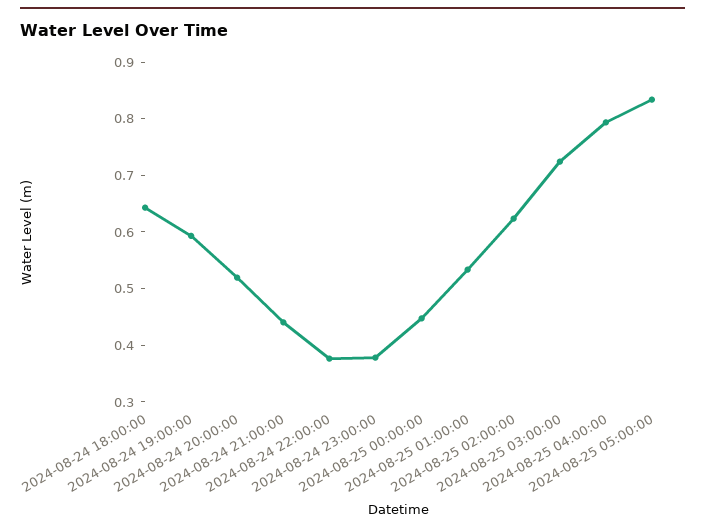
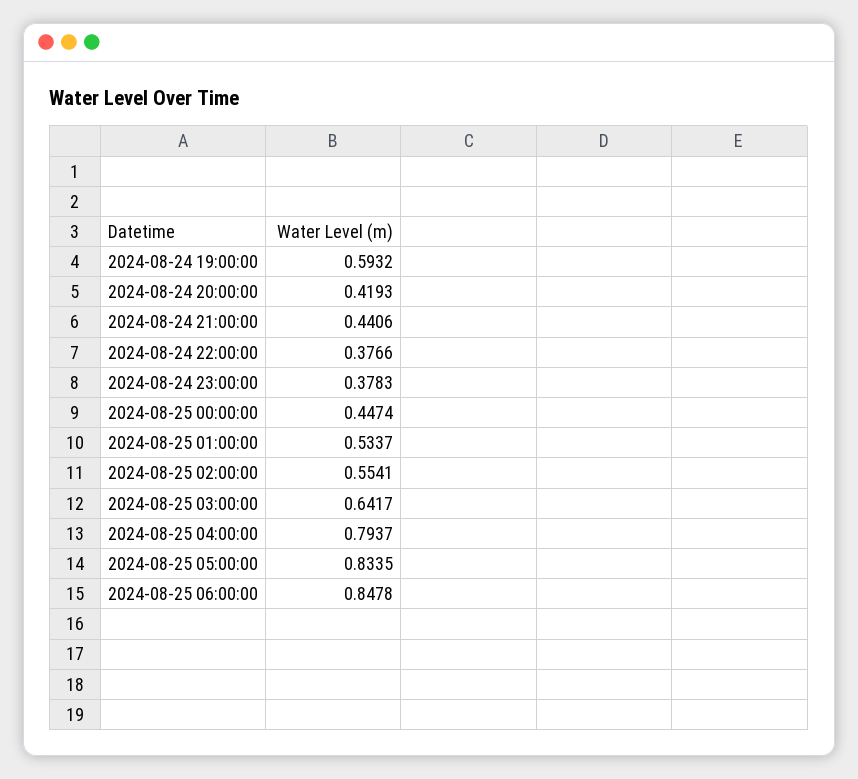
2024-08-24 18:00:00: 0.64 -> none
2024-08-24 20:00:00: 0.52 -> 0.4193
2024-08-25 02:00:00: 0.62 -> 0.5541
2024-08-25 03:00:00: 0.72 -> 0.6417
2024-08-25 06:00:00: none -> 0.8478

